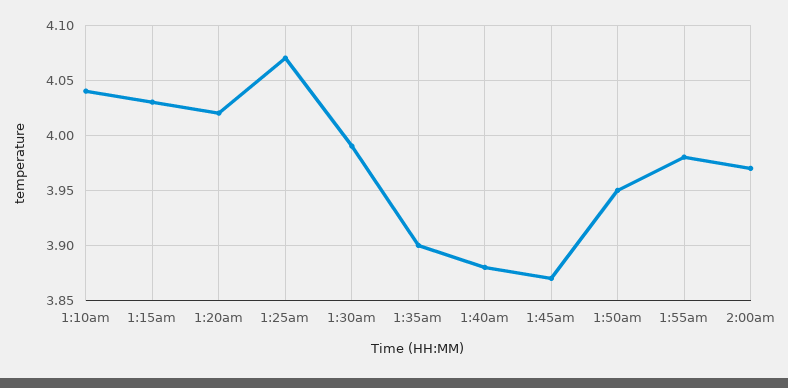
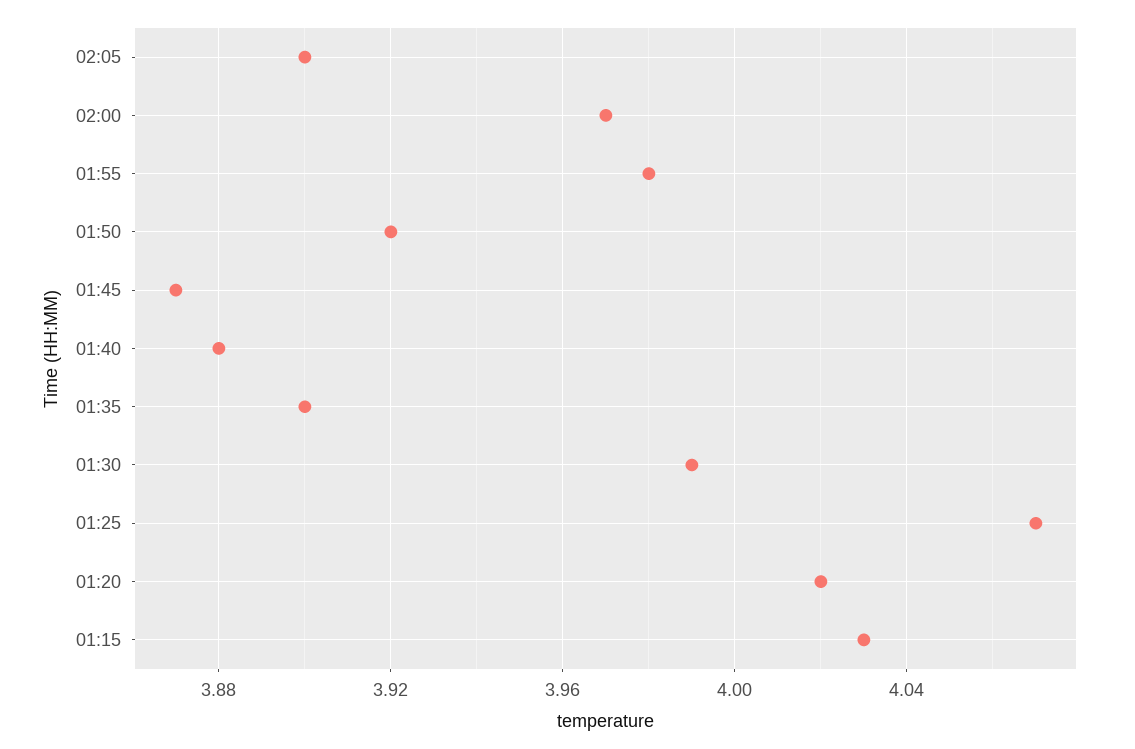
1:10am: 4.04 -> none
1:50am: 3.95 -> 3.92
02:05: none -> 3.9

